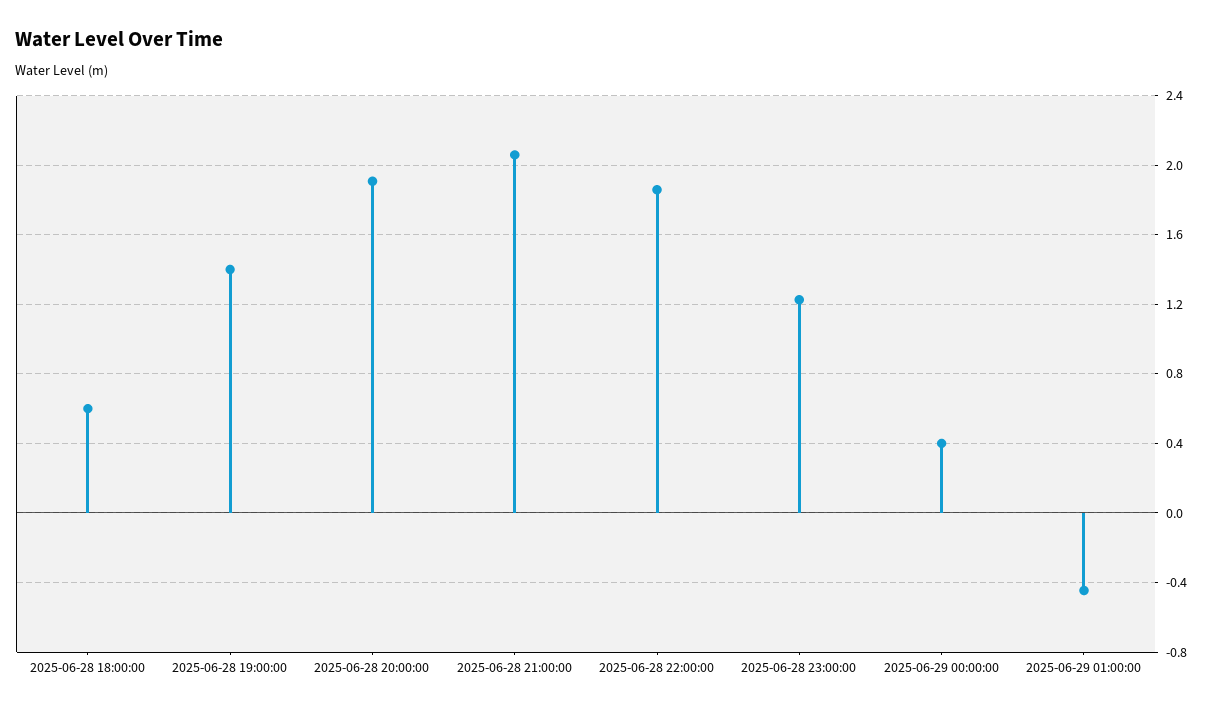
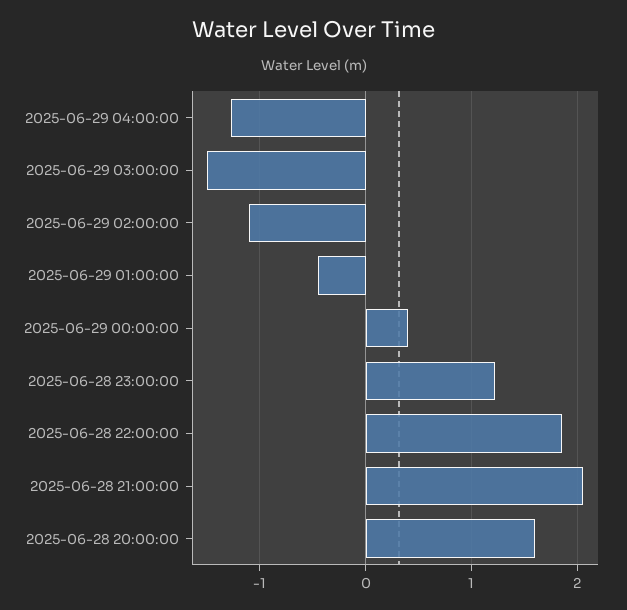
2025-06-28 18:00:00: 0.6 -> none
2025-06-28 19:00:00: 1.4 -> none
2025-06-28 20:00:00: 1.9 -> 1.6
2025-06-29 04:00:00: none -> -1.3
2025-06-29 03:00:00: none -> -1.5
2025-06-29 02:00:00: none -> -1.1

